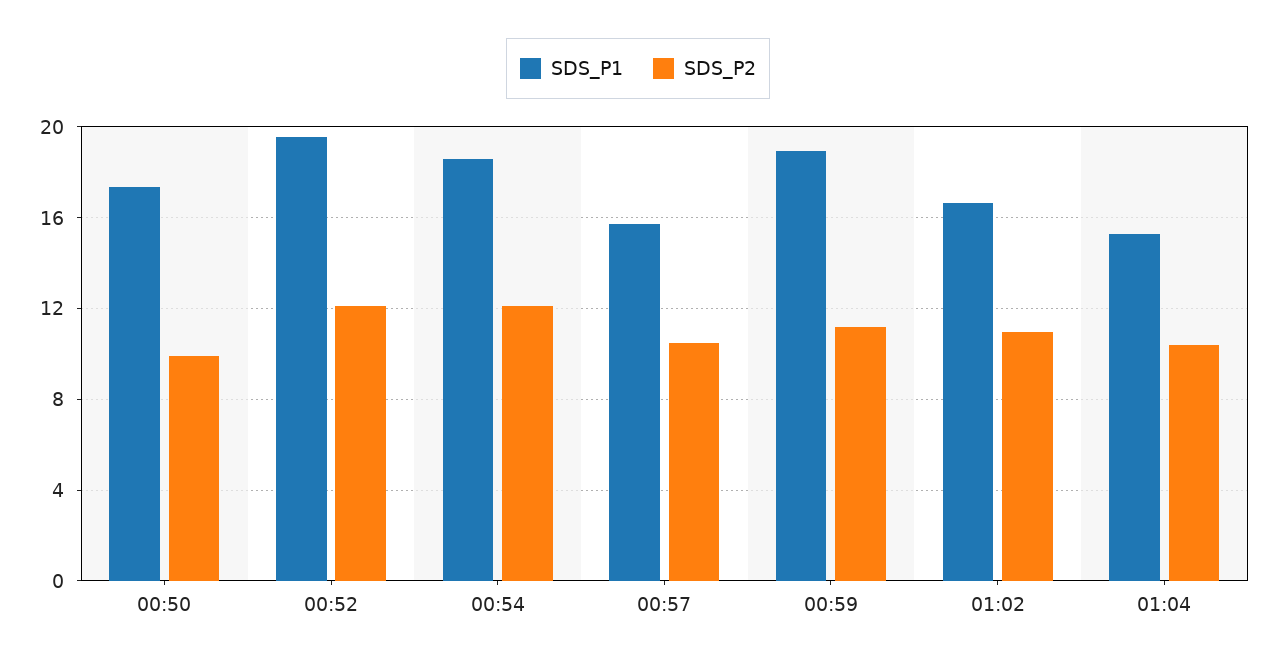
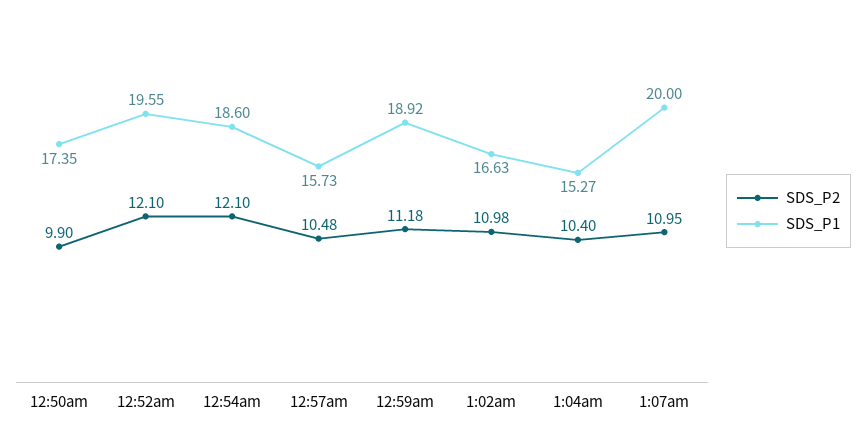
SDS_P2, 1:07am: none -> 10.95
SDS_P1, 1:07am: none -> 20

